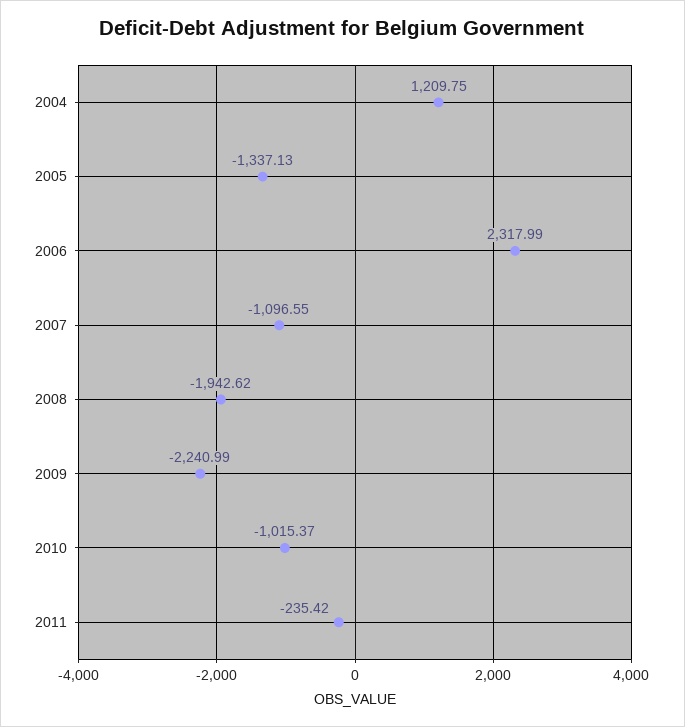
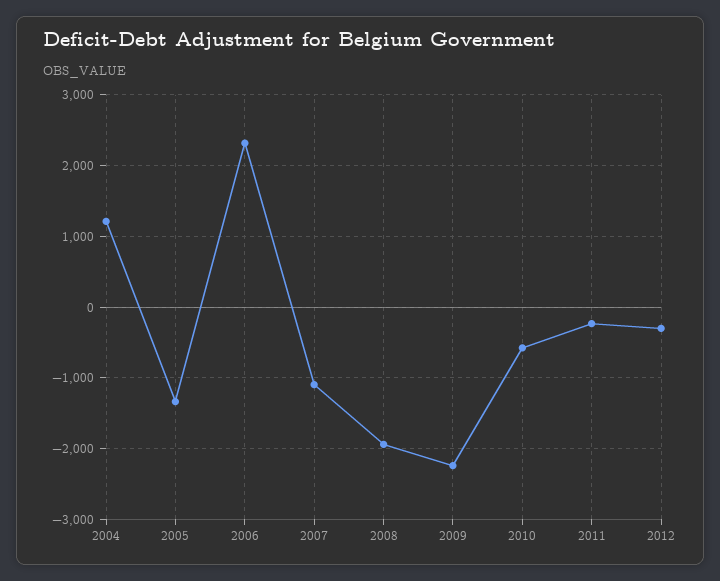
2010: -1015.37 -> -600
2012: none -> -300

